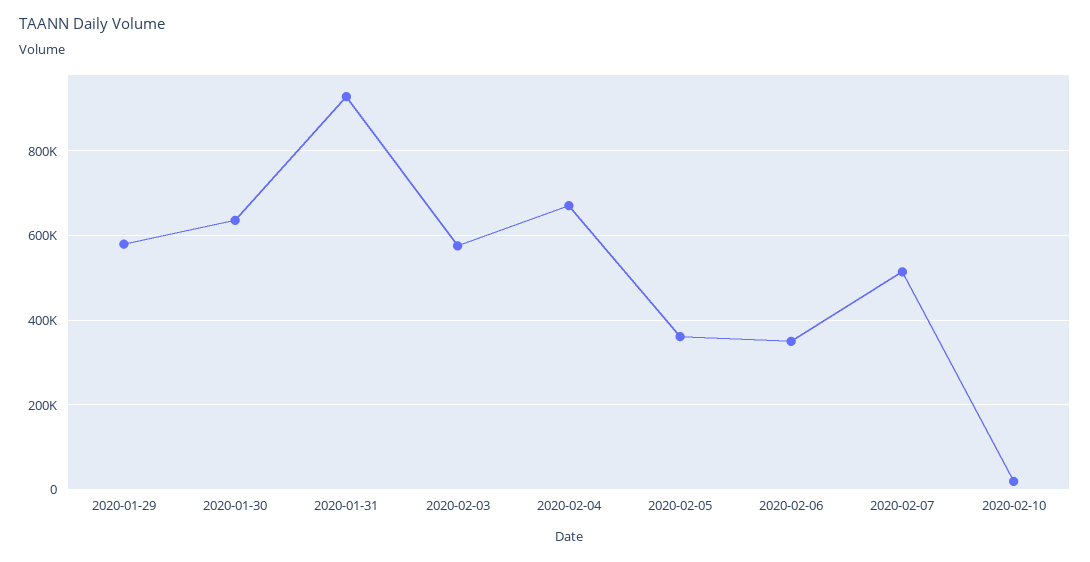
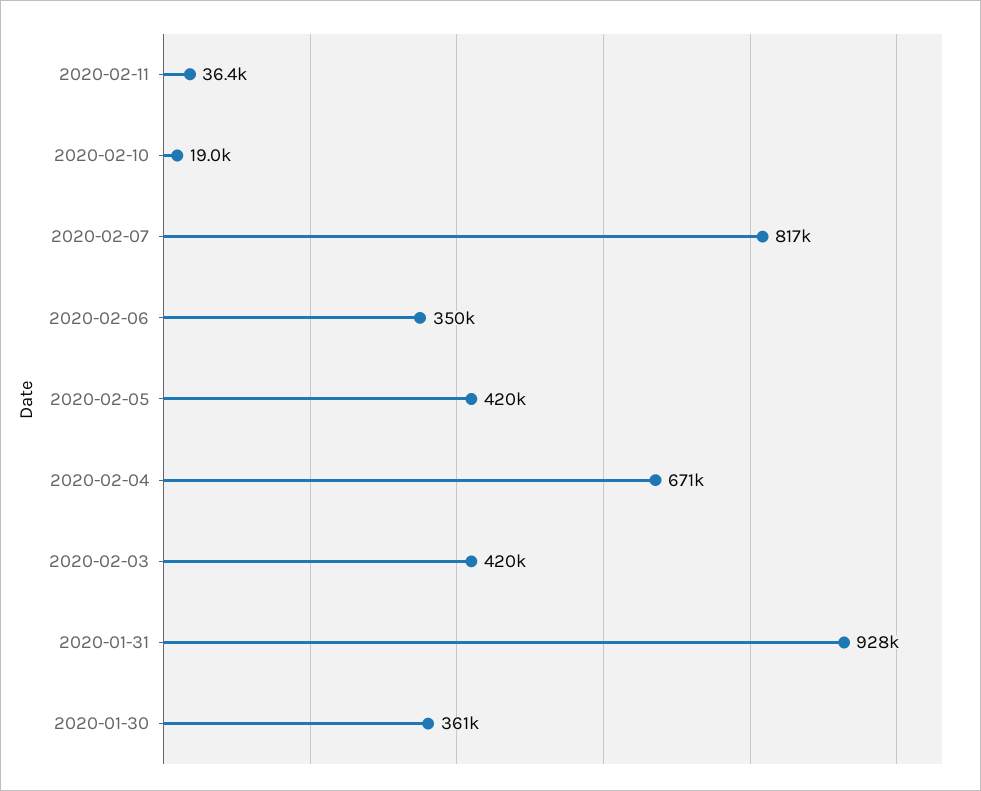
2020-01-29: 580000 -> none
2020-01-30: 640000 -> 361000
2020-02-03: 580000 -> 420000
2020-02-05: 360000 -> 420000
2020-02-07: 520000 -> 817000
2020-02-11: none -> 36400

